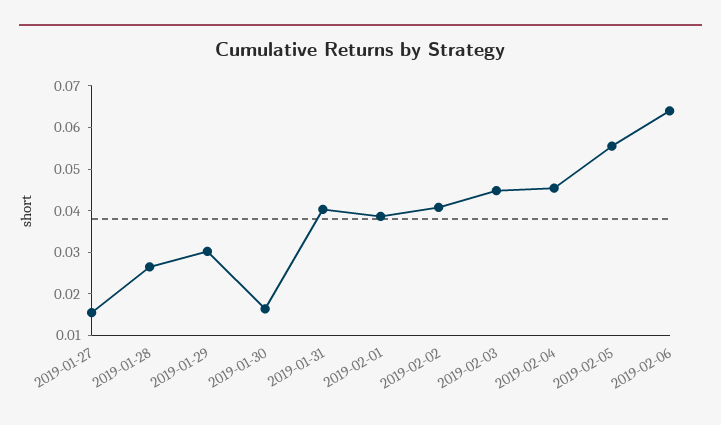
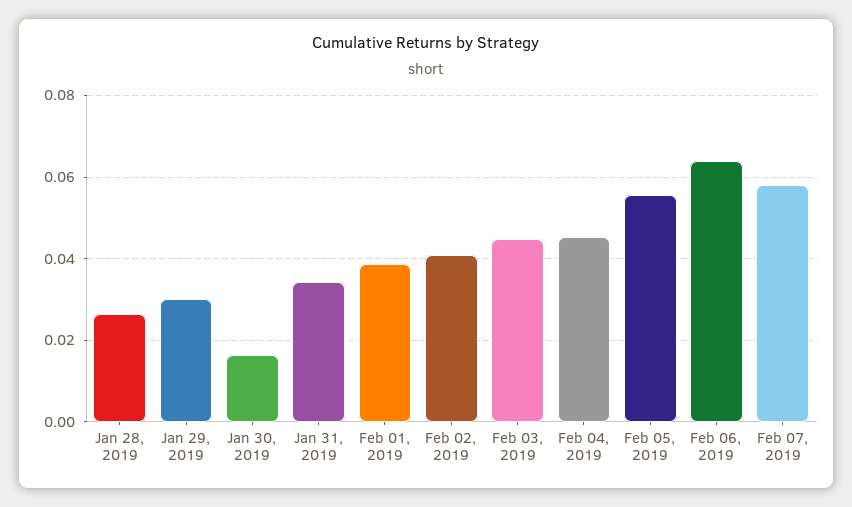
2019-01-27: 0.016 -> none
2019-01-31: 0.04 -> 0.034
Feb 07, 2019: none -> 0.058

